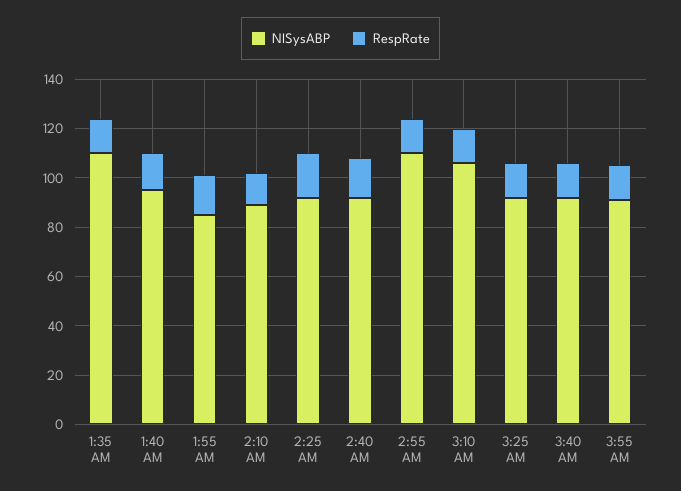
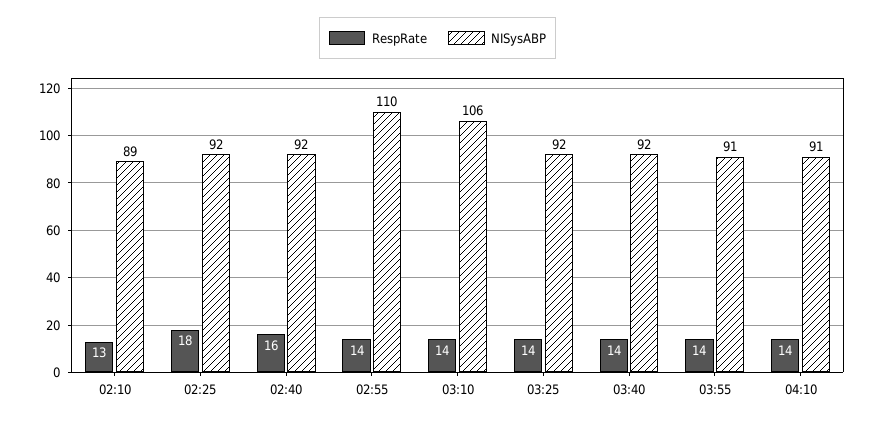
NISysABP, 1:35 AM: 110 -> none
RespRate, 1:35 AM: 15 -> none
NISysABP, 1:40 AM: 95 -> none
RespRate, 1:40 AM: 15 -> none
NISysABP, 1:55 AM: 85 -> none
RespRate, 1:55 AM: 15 -> none
RespRate, 04:10: none -> 14
NISysABP, 04:10: none -> 91

